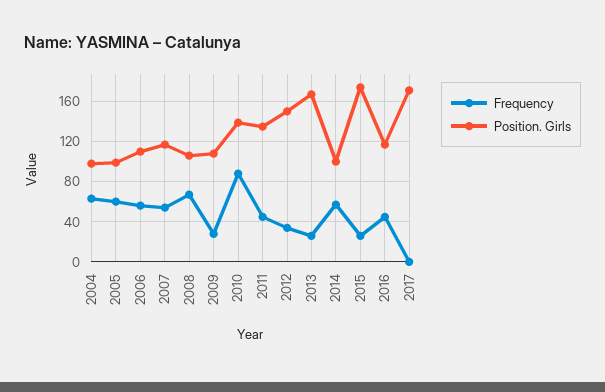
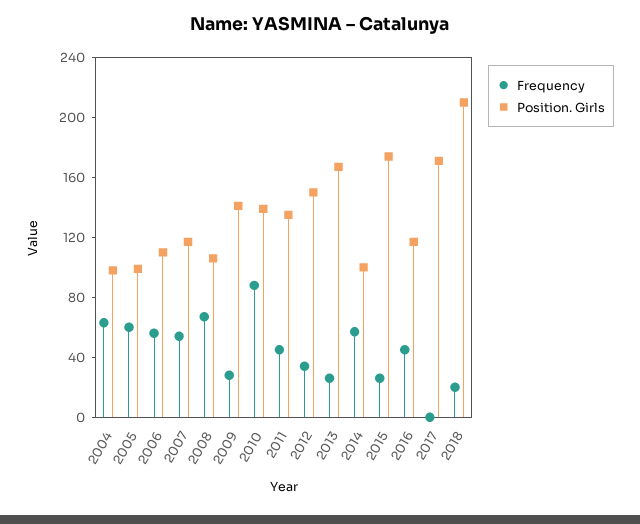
Position. Girls, 2009: 110 -> 140
Frequency, 2018: none -> 20
Position. Girls, 2018: none -> 210

